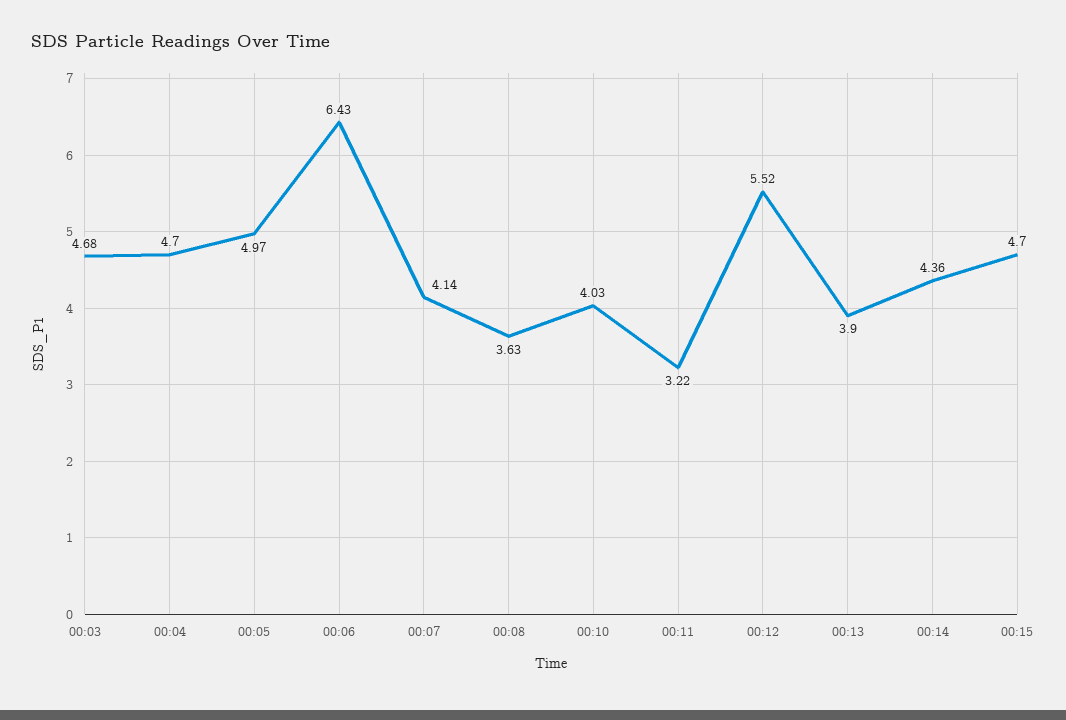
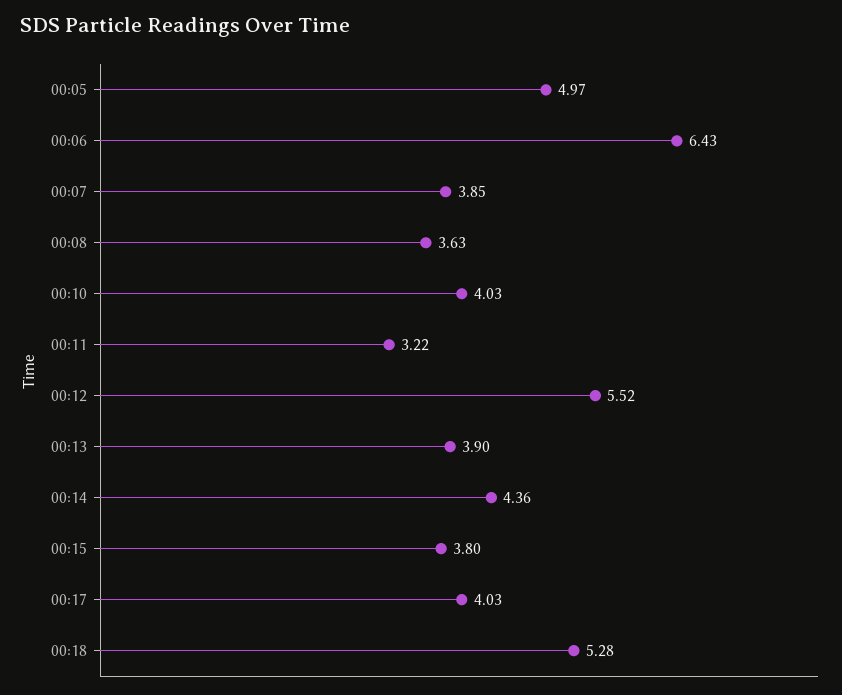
00:03: 4.68 -> none
00:04: 4.7 -> none
00:07: 4.14 -> 3.85
00:15: 4.7 -> 3.8
00:17: none -> 4.03
00:18: none -> 5.28

